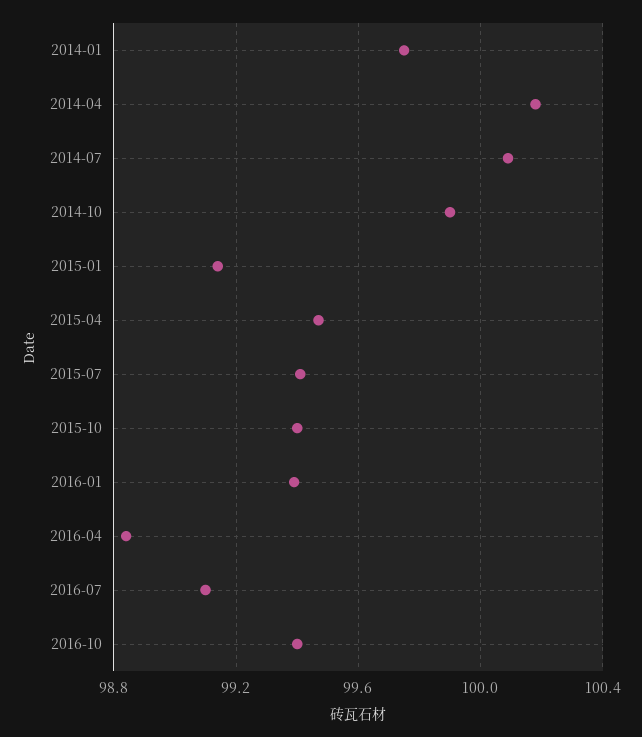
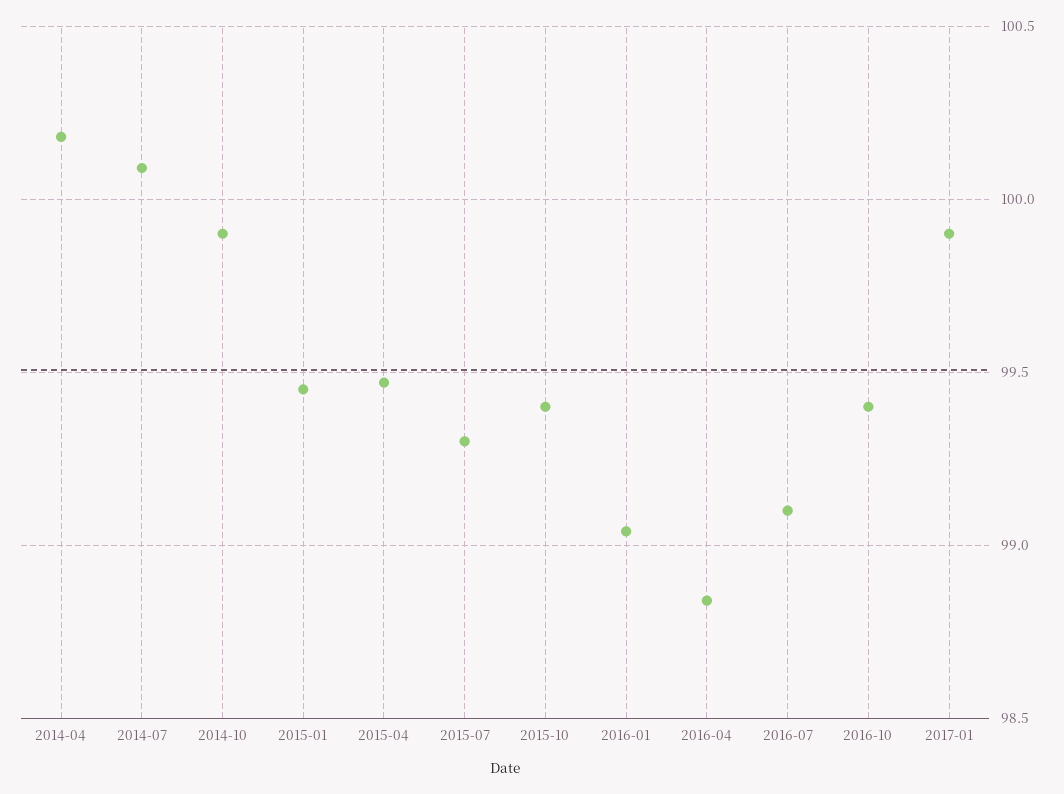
2014-01: 99.75 -> none
2015-01: 99.15 -> 99.45
2015-07: 99.4 -> 99.3
2016-01: 99.4 -> 99.05
2017-01: none -> 99.9

